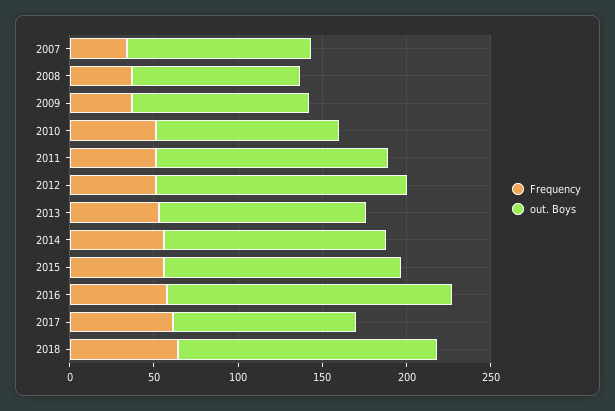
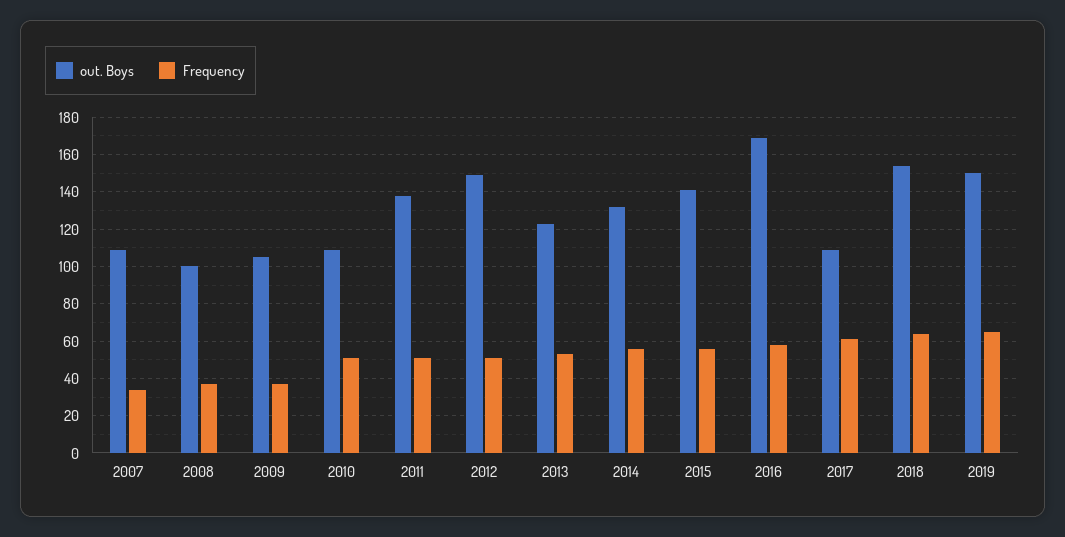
out. Boys, 2019: none -> 150
Frequency, 2019: none -> 65

